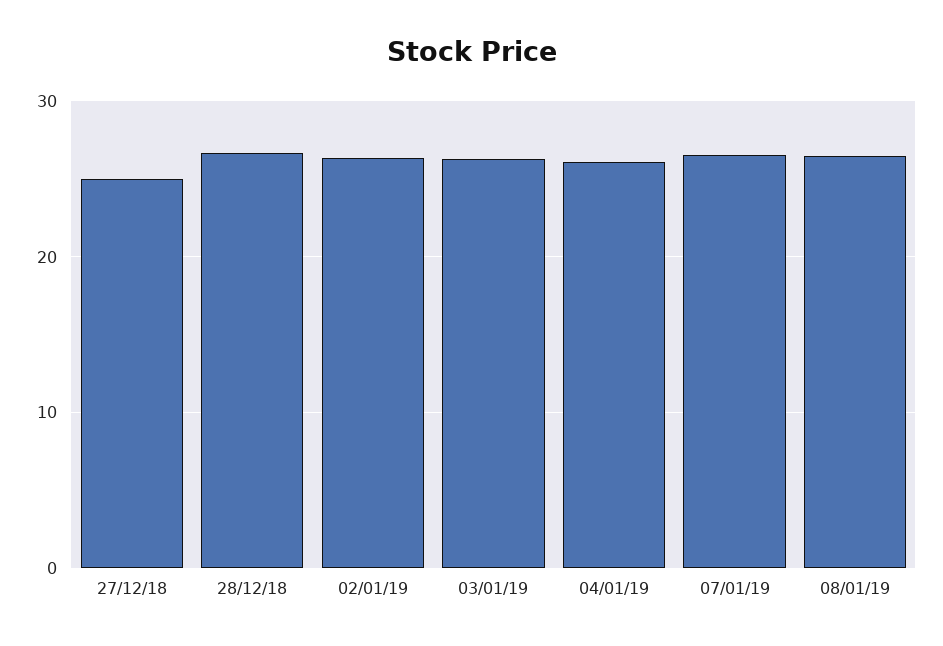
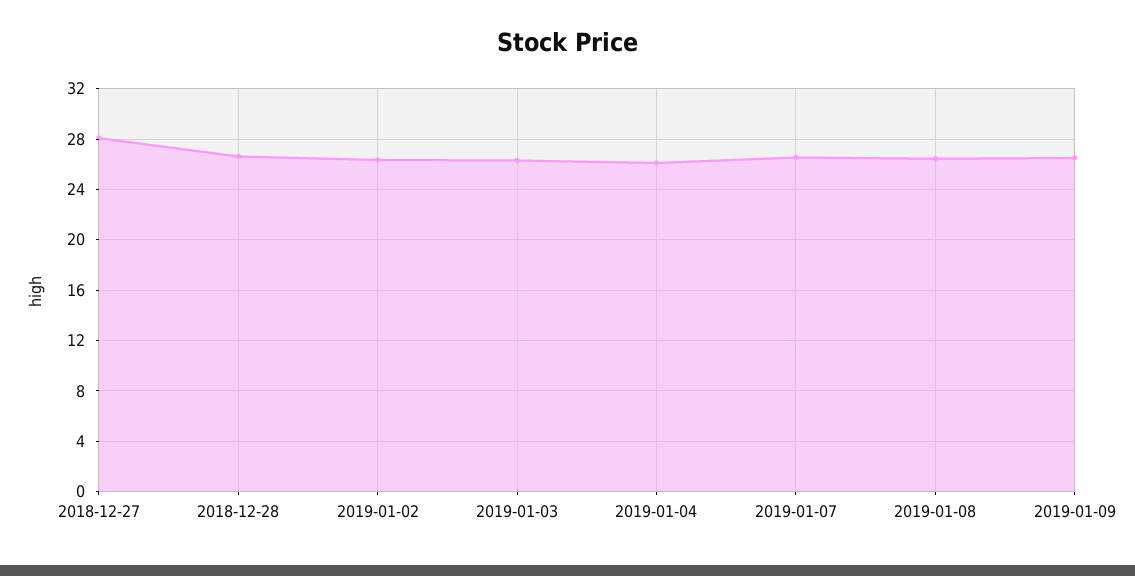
27/12/18: 25 -> 28
2019-01-09: none -> 26.5

